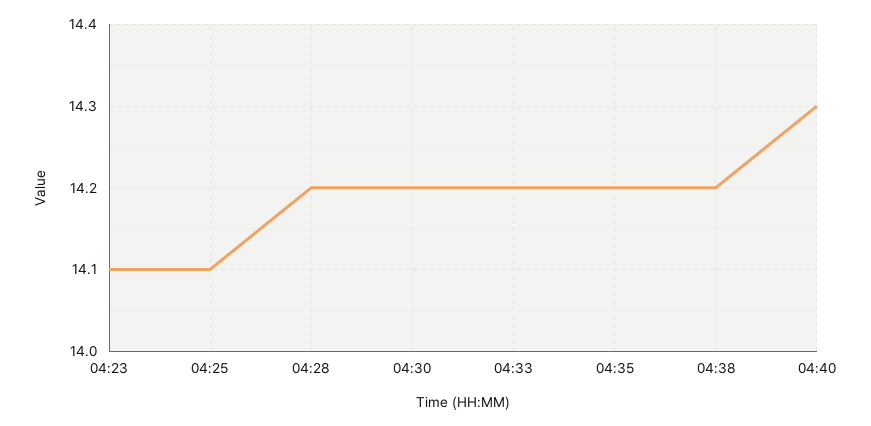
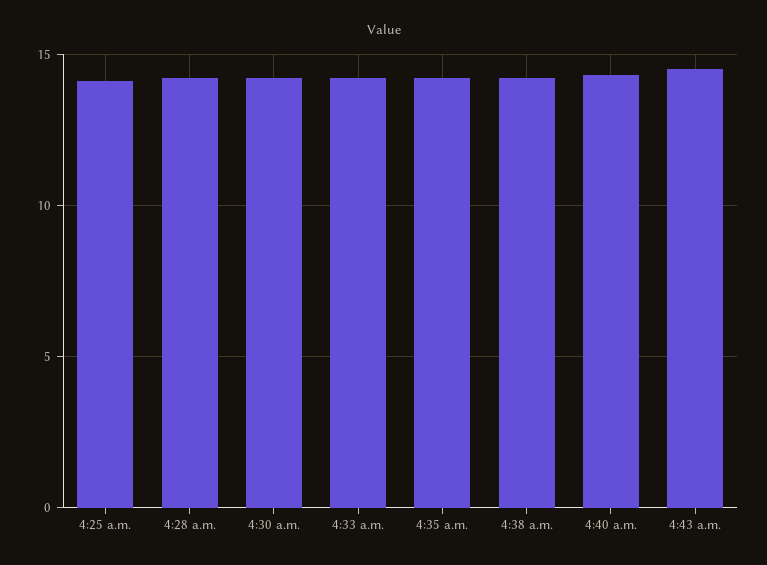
04:23: 14.1 -> none
4:43 a.m.: none -> 14.5

